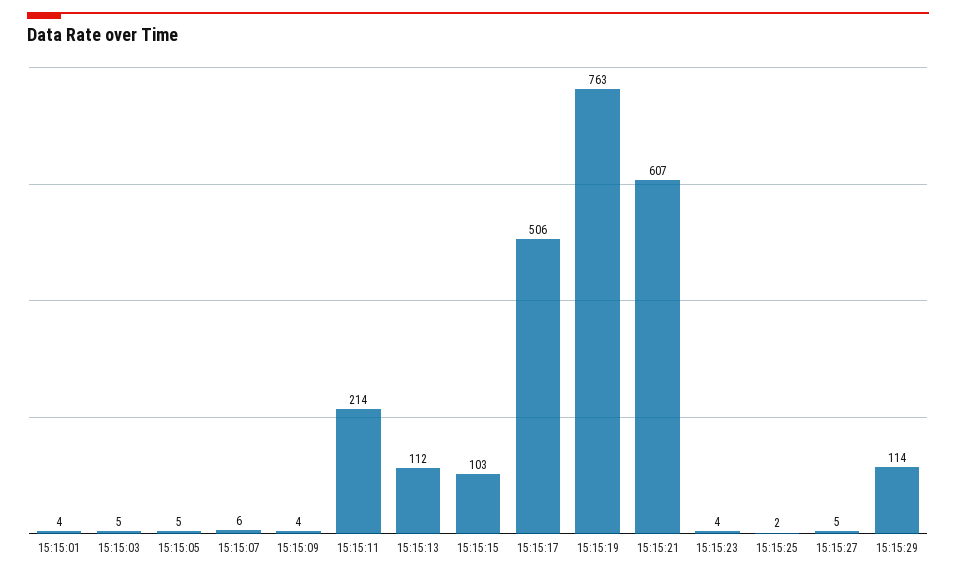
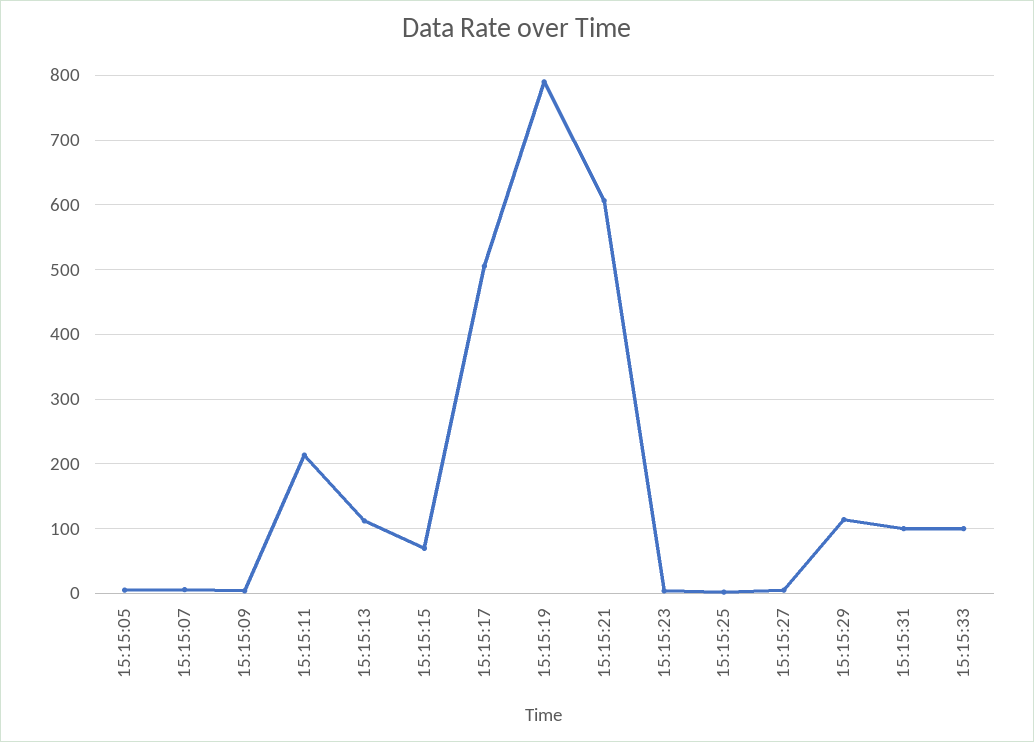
15:15:01: 4 -> none
15:15:03: 5 -> none
15:15:15: 103 -> 70
15:15:19: 763 -> 790
15:15:31: none -> 100
15:15:33: none -> 100

